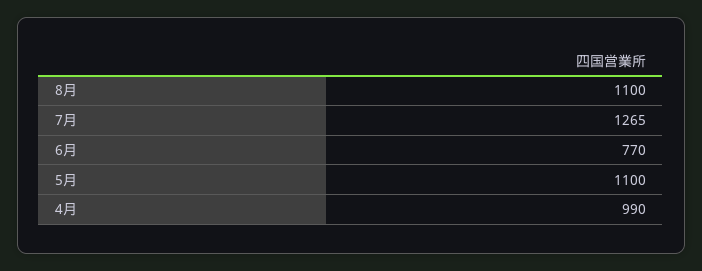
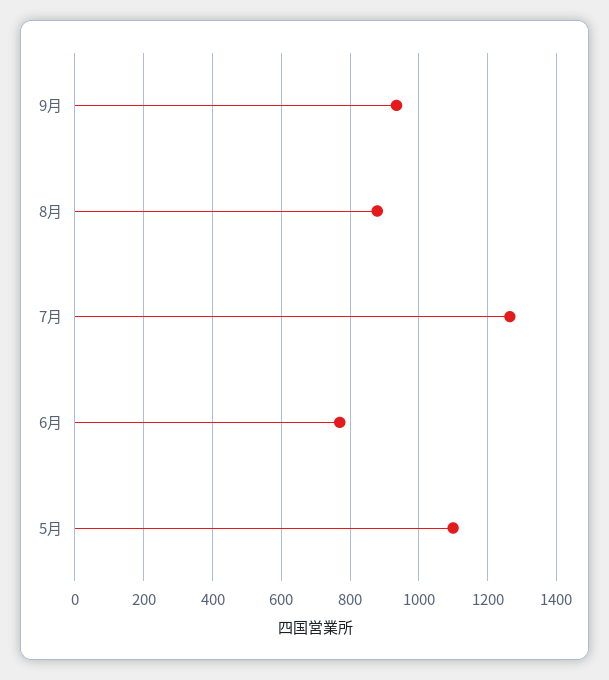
8月: 1100 -> 880
4月: 990 -> none
9月: none -> 940

